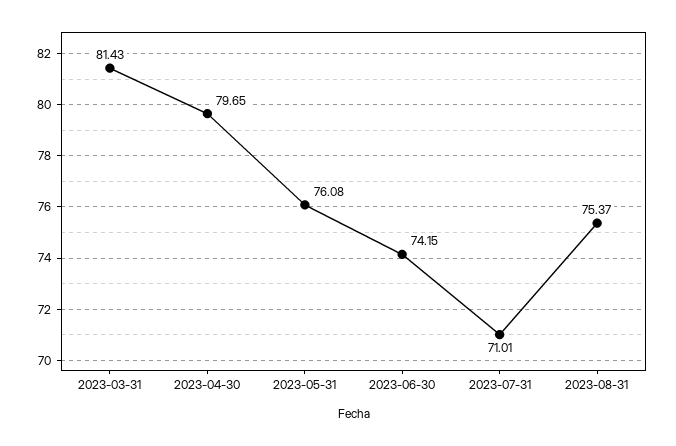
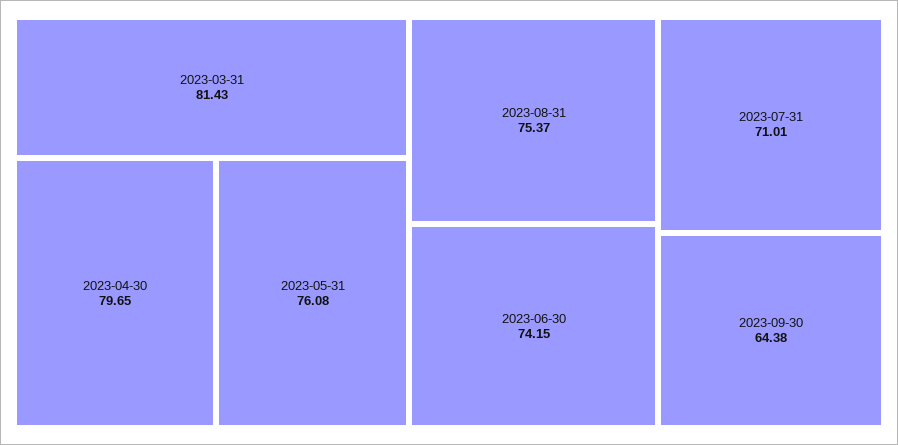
2023-09-30: none -> 64.38

